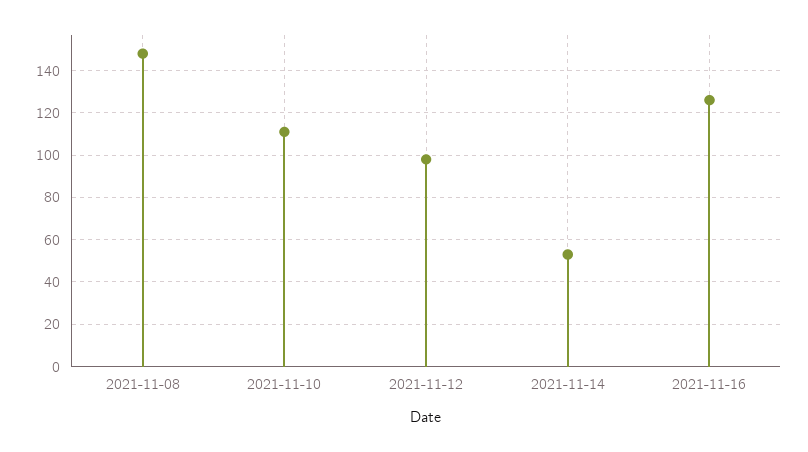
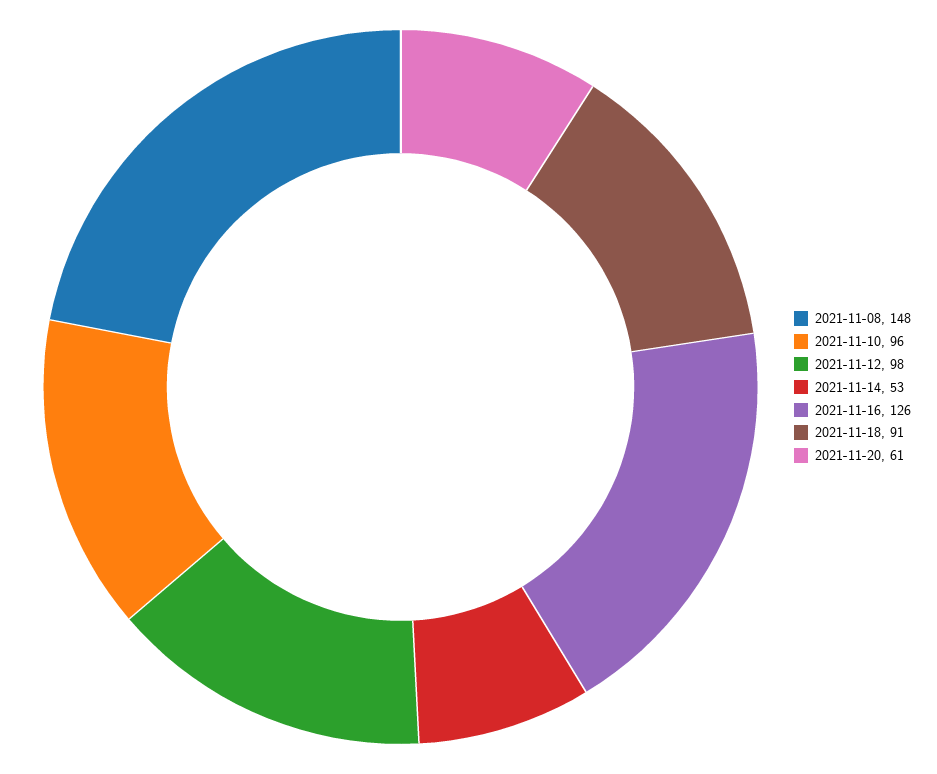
2021-11-10: 110 -> 96
2021-11-18: none -> 91
2021-11-20: none -> 61

